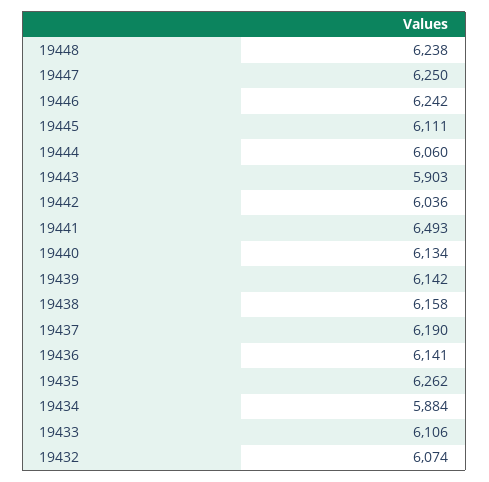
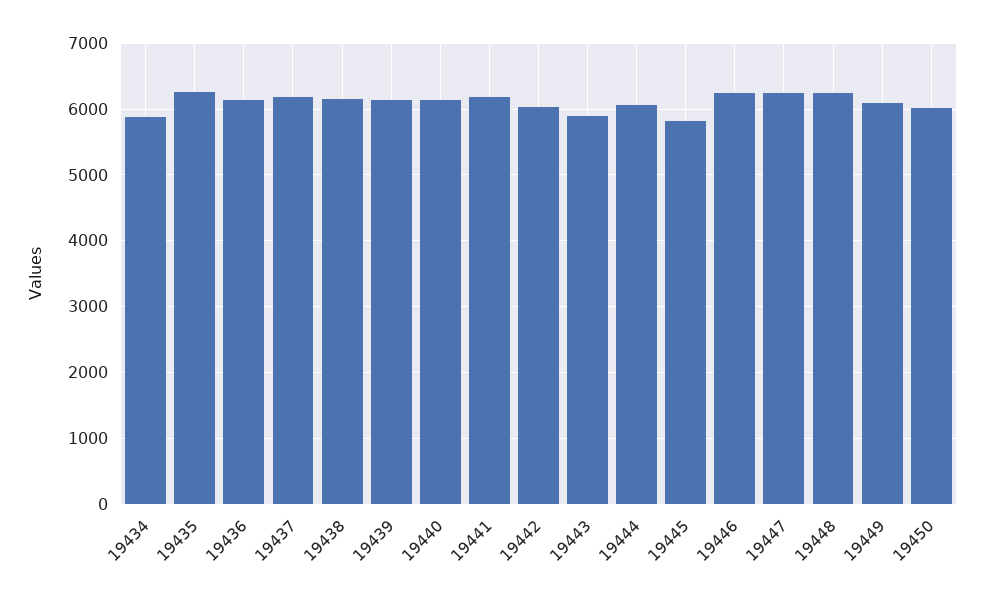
19445: 6111 -> 5800
19441: 6493 -> 6200
19433: 6106 -> none
19432: 6074 -> none
19449: none -> 6100
19450: none -> 6000

